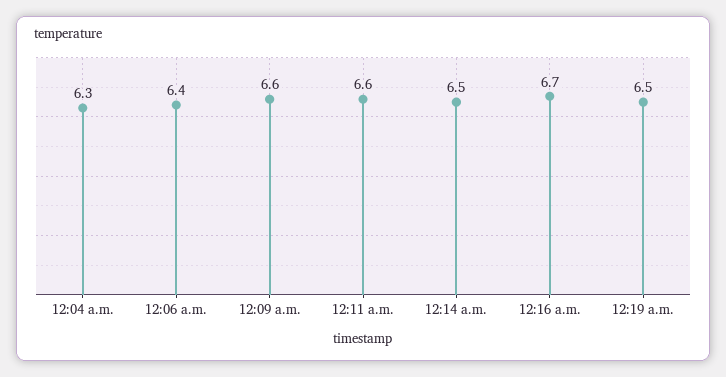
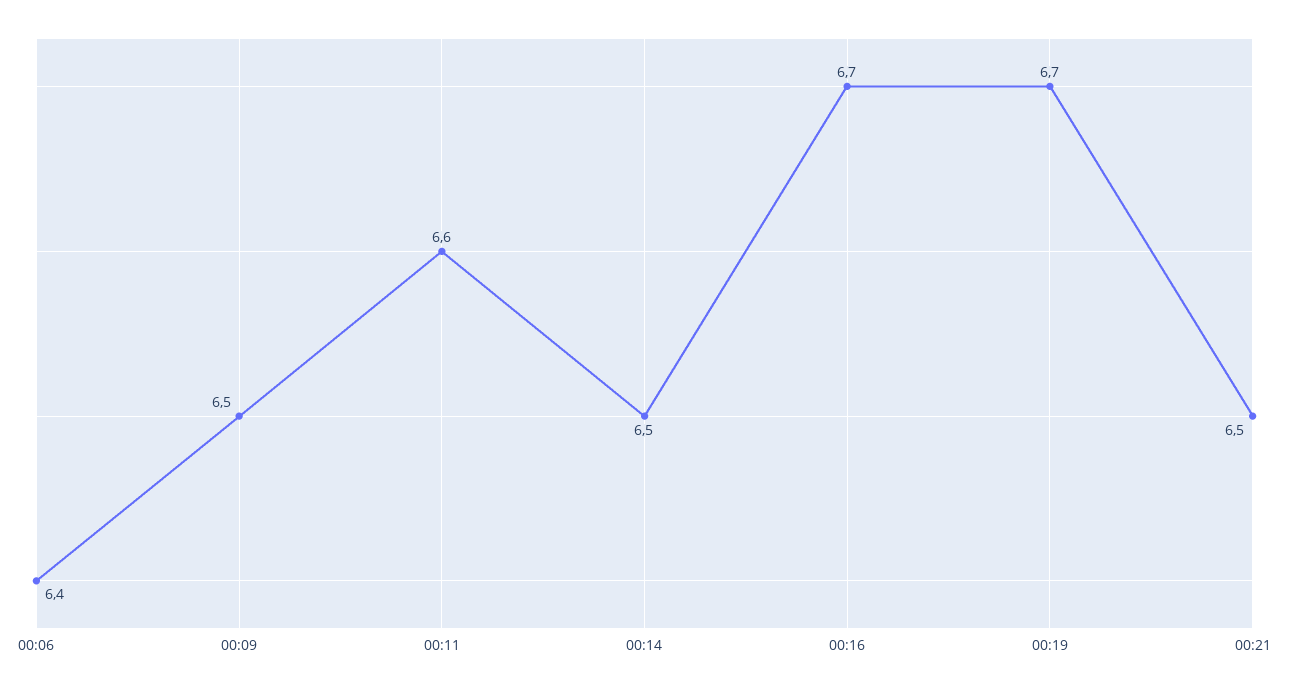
12:04 a.m.: 6.3 -> none
12:09 a.m.: 6.6 -> 6.5
12:19 a.m.: 6.5 -> 6.7
00:21: none -> 6.5

